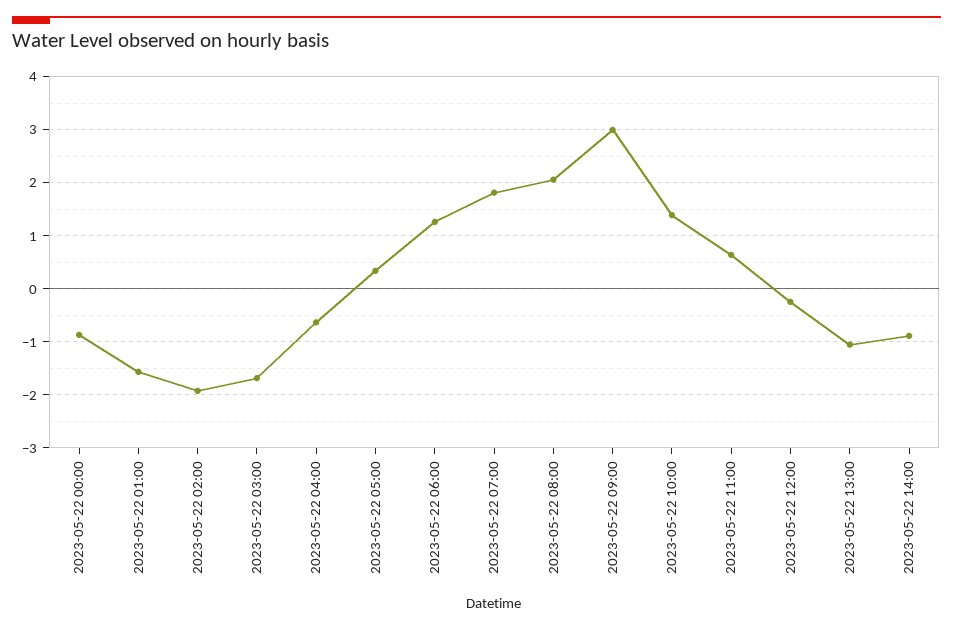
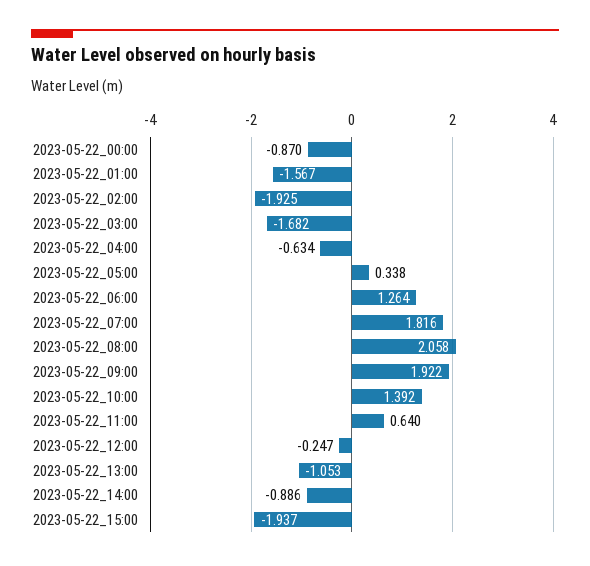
2023-05-22 09:00: 3 -> 1.922
2023-05-22_15:00: none -> -1.937

